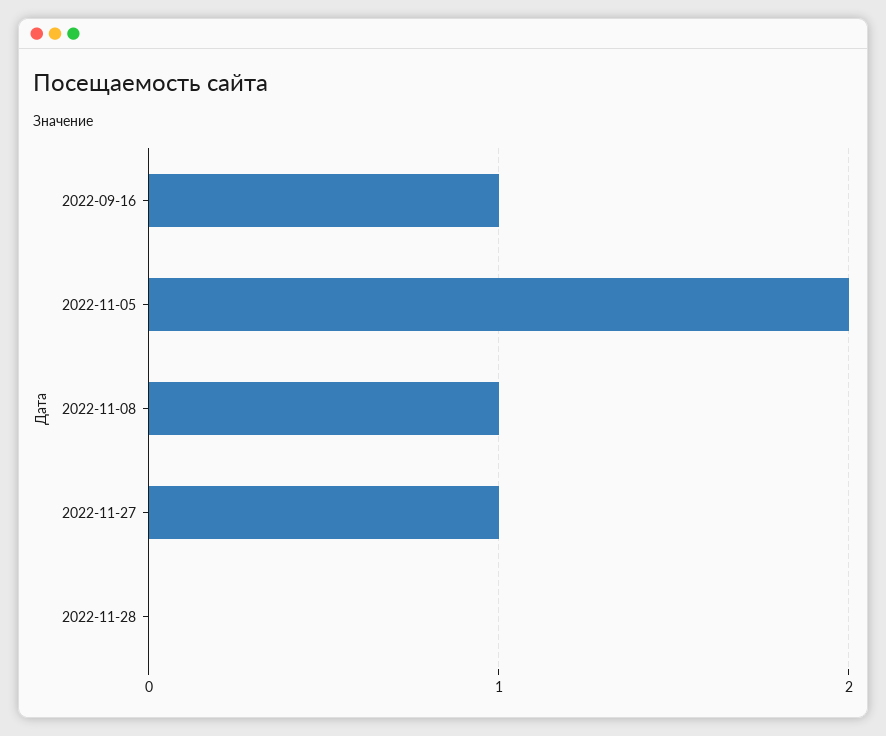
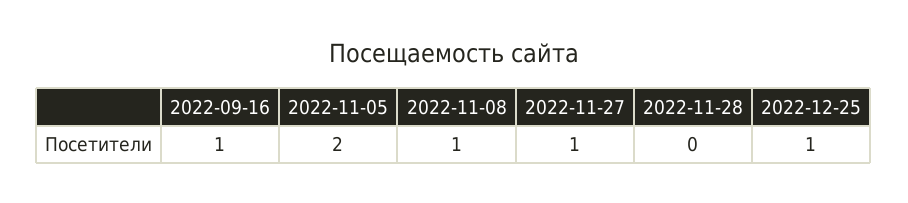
2022-12-25: none -> 1

